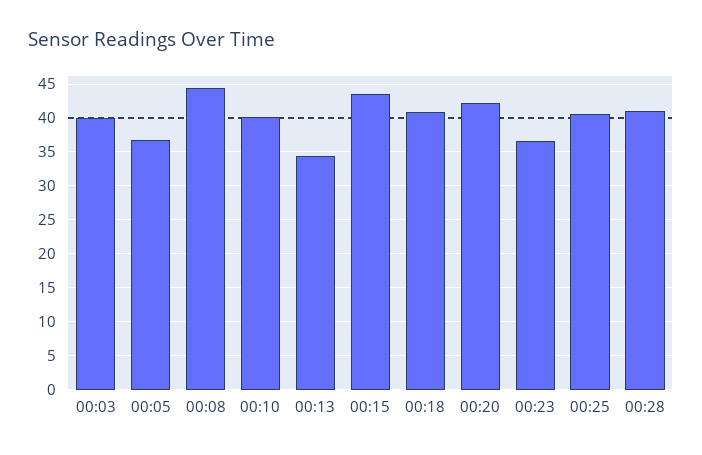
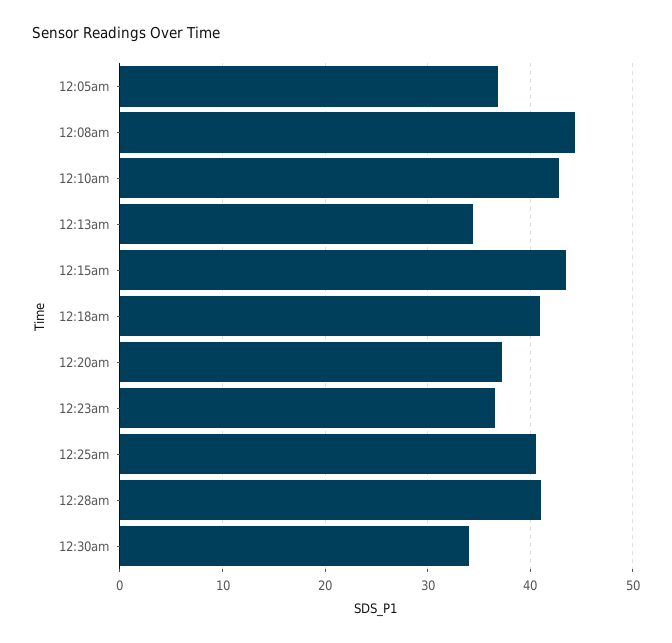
00:03: 40 -> none
00:10: 40 -> 43
00:20: 42 -> 37
12:30am: none -> 34

